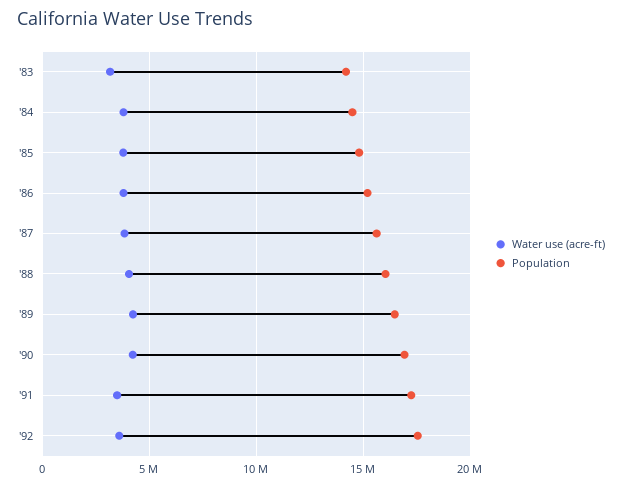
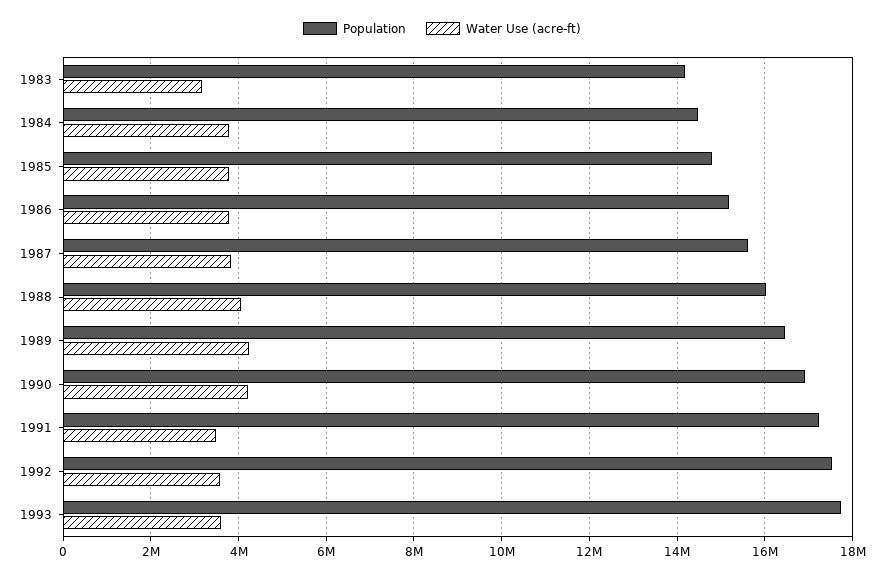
Population, 1993: none -> 17800000
Water use (acre-ft), 1993: none -> 3600000

